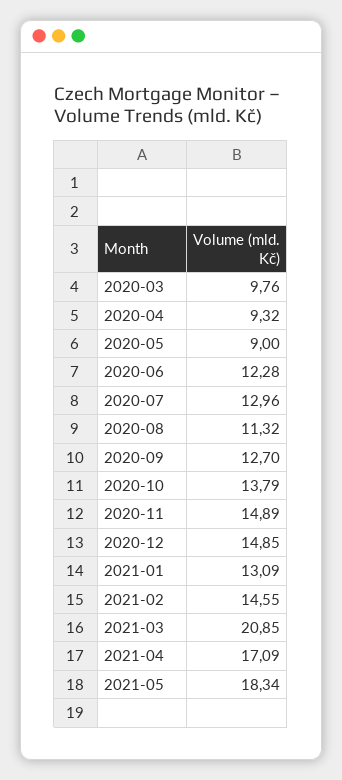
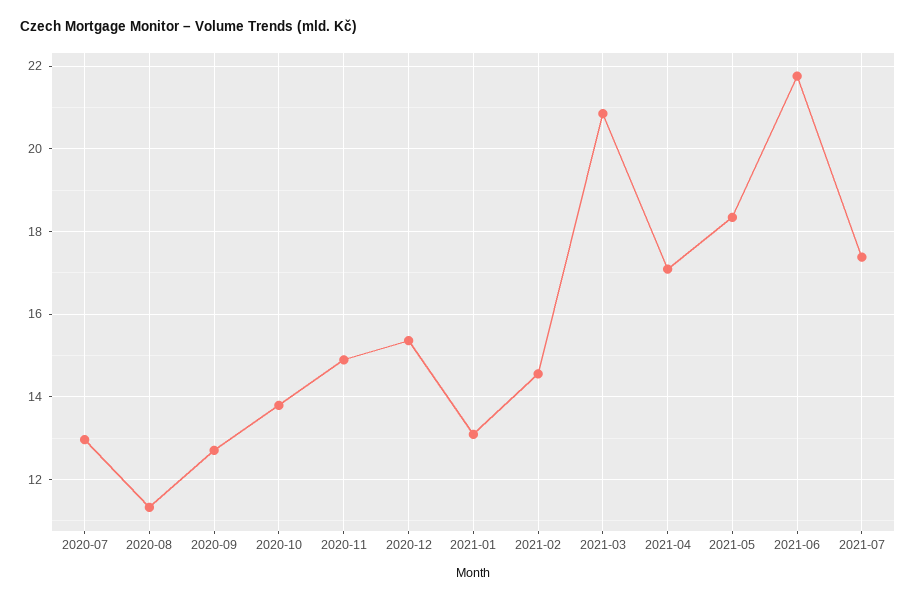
2020-03: 9.76 -> none
2020-04: 9.32 -> none
2020-05: 9 -> none
2020-06: 12.28 -> none
2020-12: 14.85 -> 15.4
2021-06: none -> 21.8
2021-07: none -> 17.4

